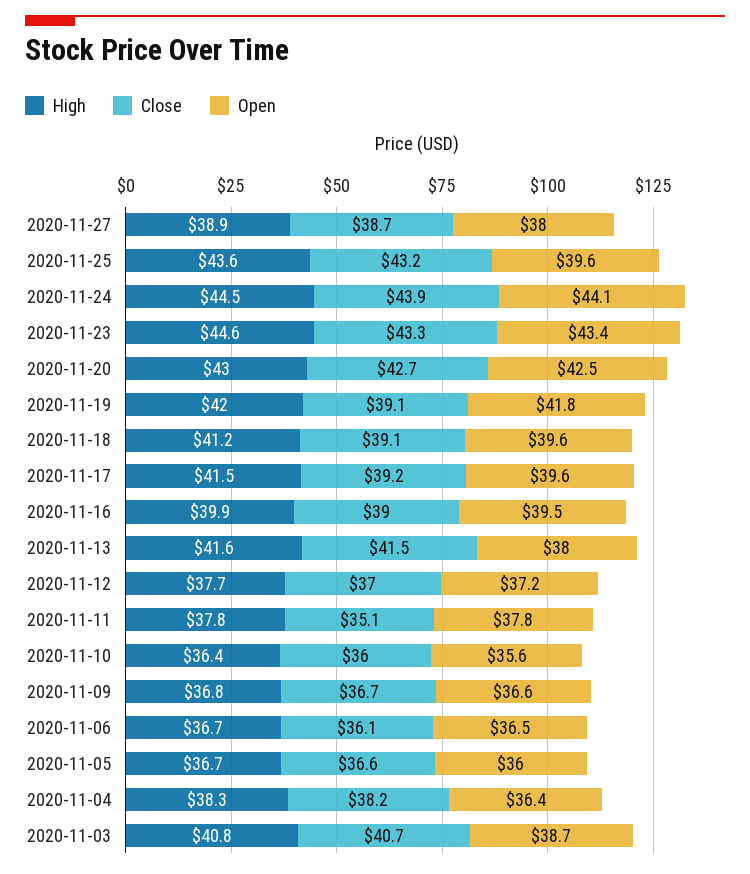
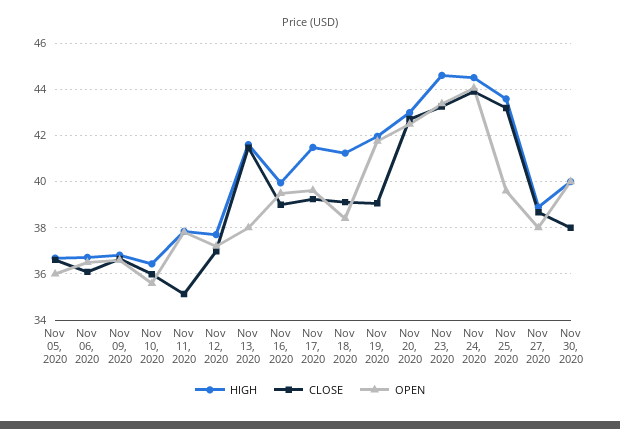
Open, 2020-11-18: 39.6 -> 38.5
High, 2020-11-04: 38.3 -> none
Close, 2020-11-04: 38.2 -> none
Open, 2020-11-04: 36.4 -> none
High, 2020-11-03: 40.8 -> none
Close, 2020-11-03: 40.7 -> none
Open, 2020-11-03: 38.7 -> none
High, Nov 30, 2020: none -> 40
Close, Nov 30, 2020: none -> 38
Open, Nov 30, 2020: none -> 40

